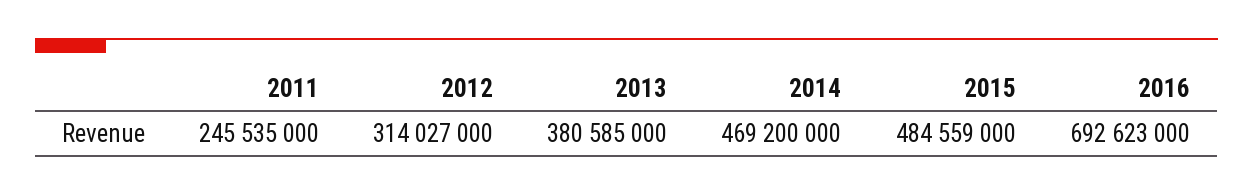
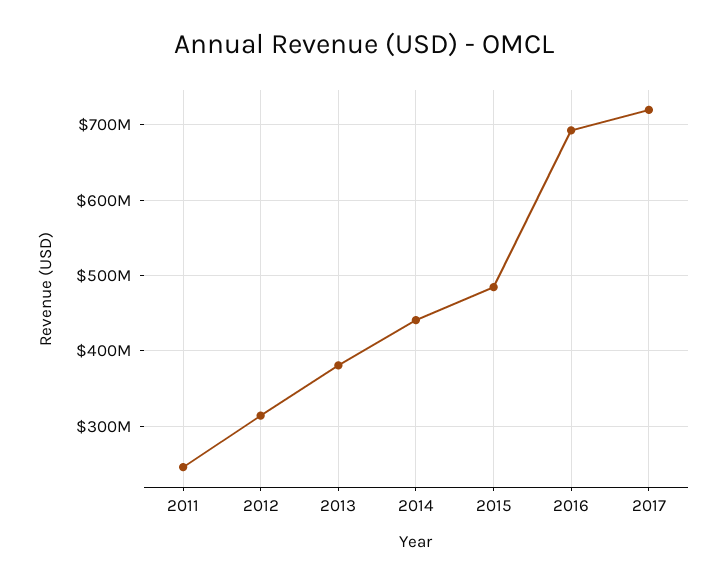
2014: 469200000 -> 440000000
2017: none -> 720000000

